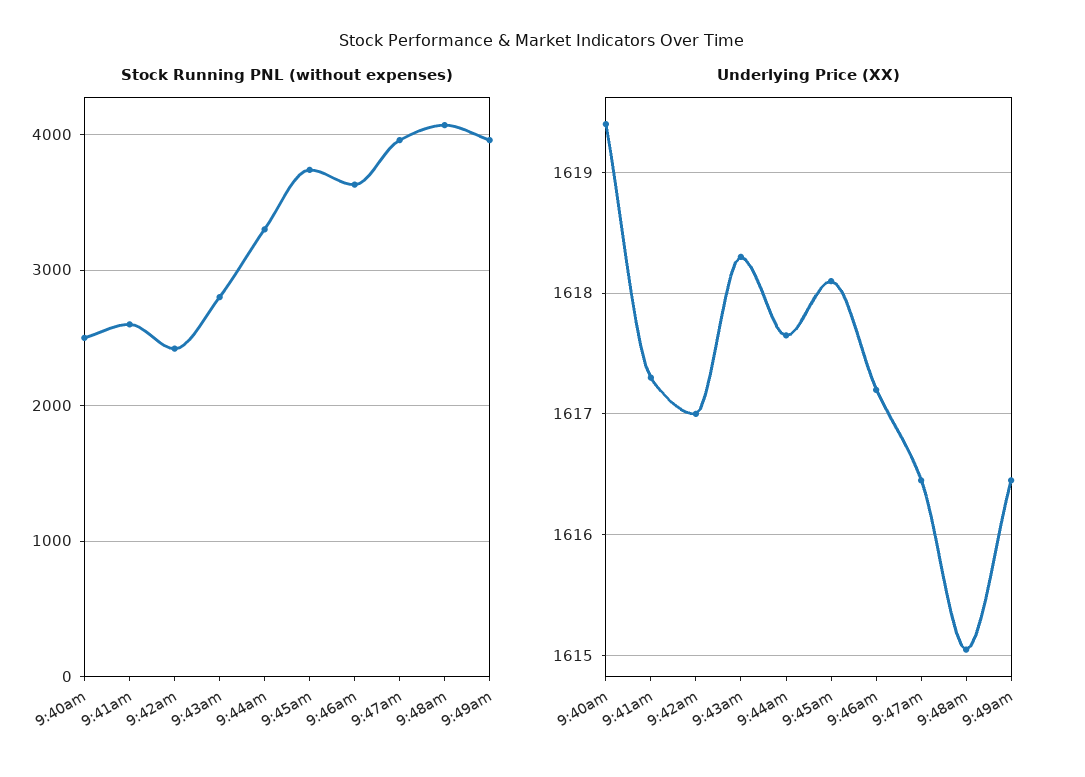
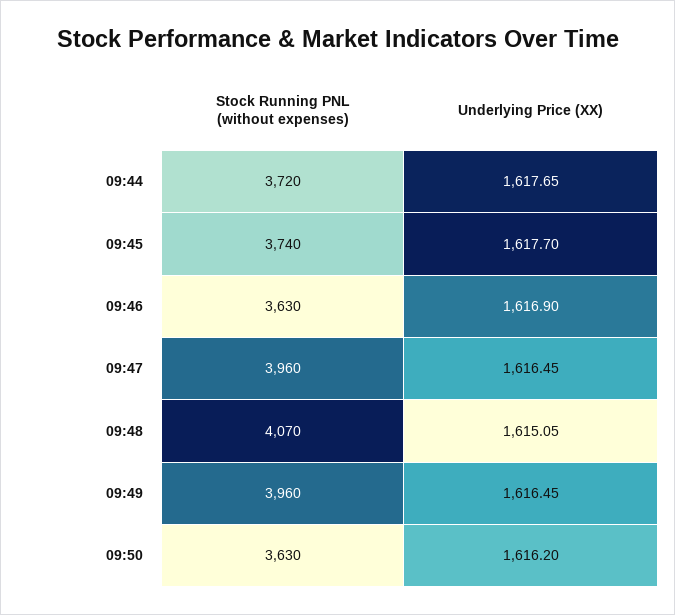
Stock Running PNL (without expenses), 9:40am: 2500 -> none
Stock Running PNL (without expenses), 9:41am: 2600 -> none
Stock Running PNL (without expenses), 9:42am: 2400 -> none
Stock Running PNL (without expenses), 9:43am: 2800 -> none
Stock Running PNL (without expenses), 9:44am: 3300 -> 3720
Underlying Price (XX), 9:40am: 1619.4 -> none
Underlying Price (XX), 9:41am: 1617.3 -> none
Underlying Price (XX), 9:42am: 1617 -> none
Underlying Price (XX), 9:43am: 1618.3 -> none
Underlying Price (XX), 9:45am: 1618.1 -> 1617.7
Underlying Price (XX), 9:46am: 1617.2 -> 1616.9
Stock Running PNL (without expenses), 09:50: none -> 3630
Underlying Price (XX), 09:50: none -> 1616.2

